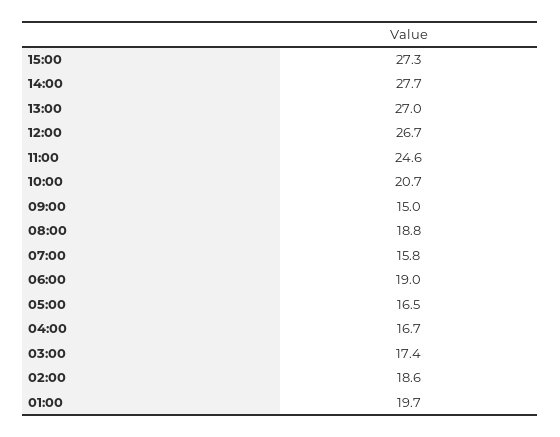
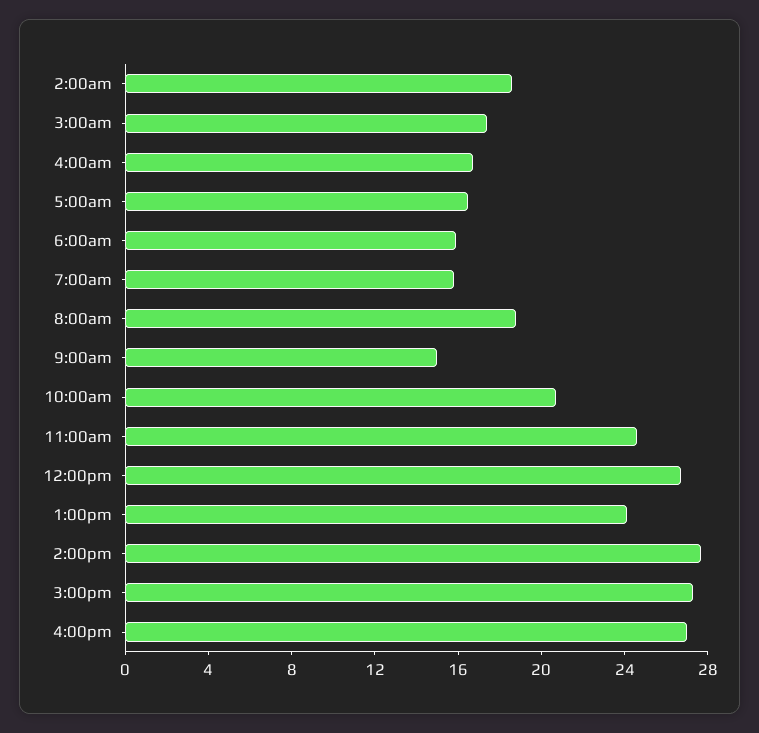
13:00: 27 -> 24
06:00: 19 -> 16
01:00: 19.7 -> none
4:00pm: none -> 27

